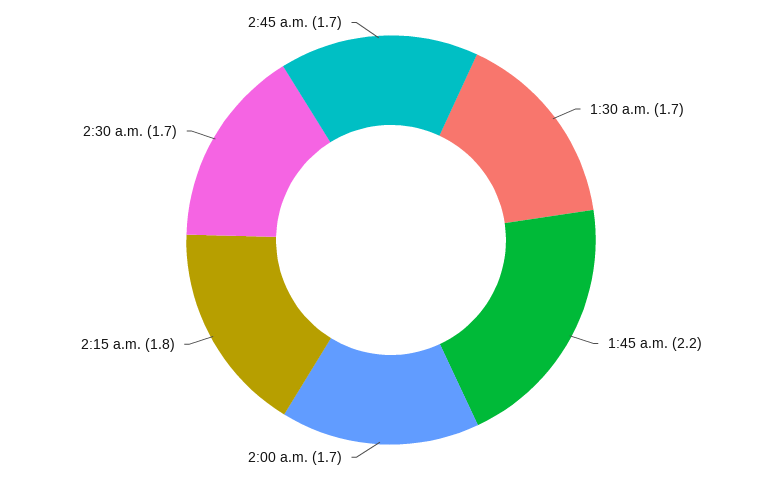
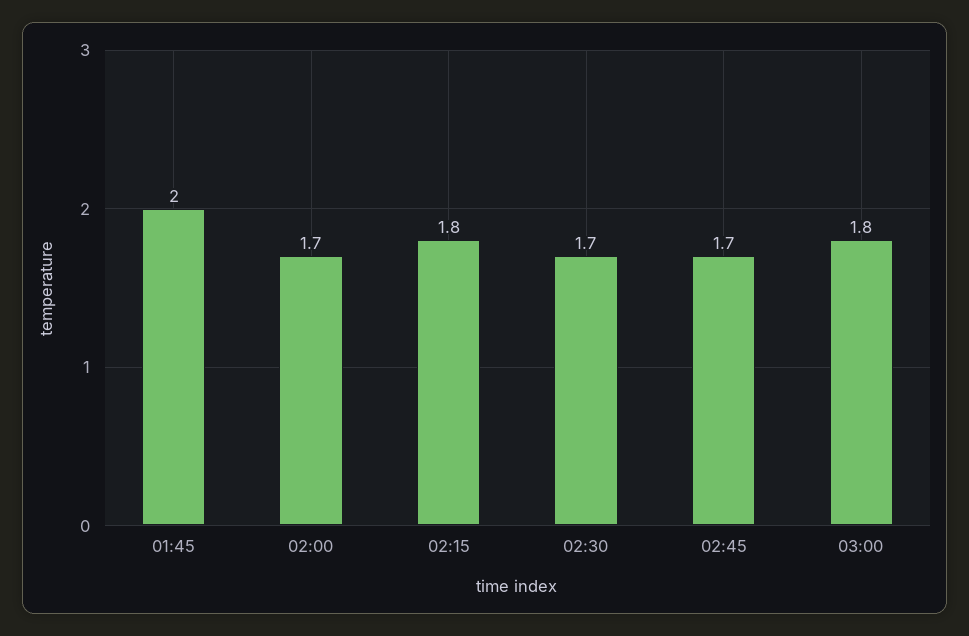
1:30 a.m.: 1.7 -> none
1:45 a.m.: 2.2 -> 2
03:00: none -> 1.8

